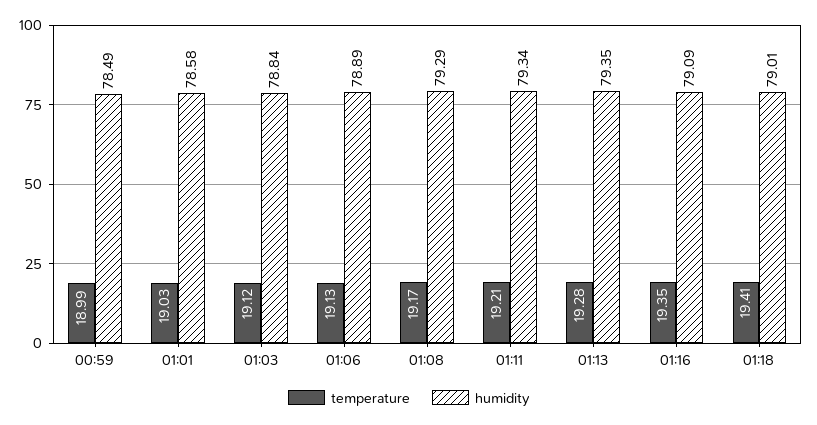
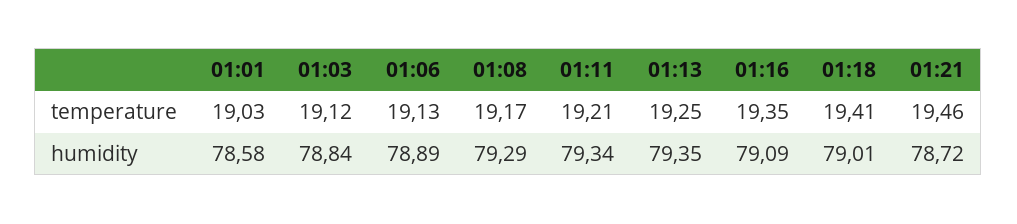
temperature, 00:59: 18.99 -> none
humidity, 00:59: 78.49 -> none
temperature, 01:13: 19.28 -> 19.25
temperature, 01:21: none -> 19.46
humidity, 01:21: none -> 78.72

